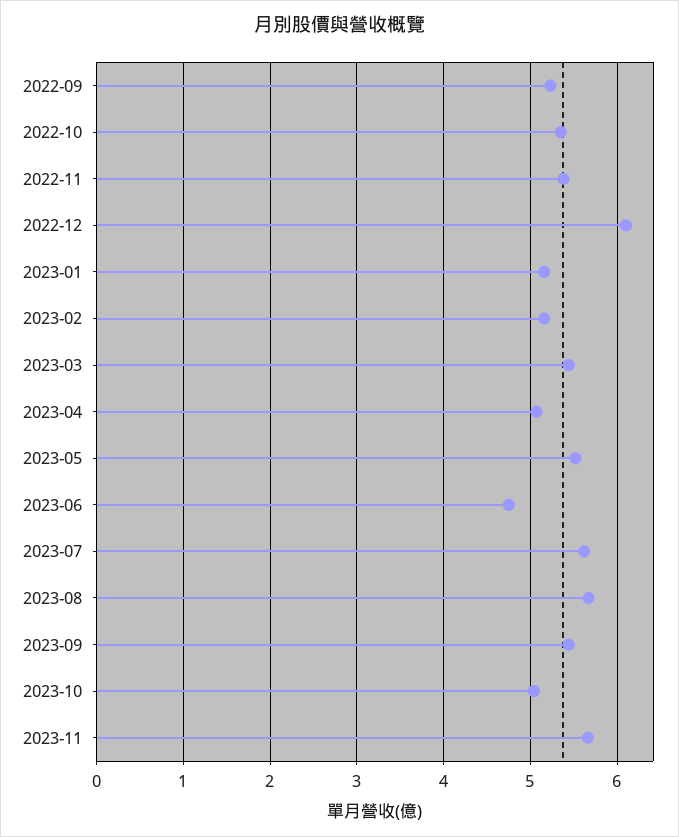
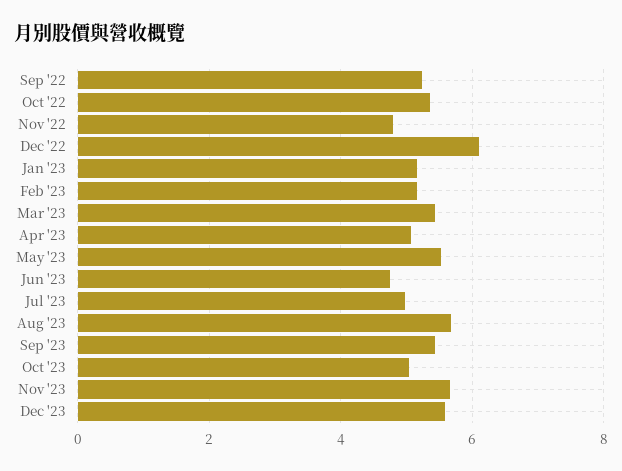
2022-11: 5.4 -> 4.8
2023-07: 5.6 -> 5
Dec '23: none -> 5.6

